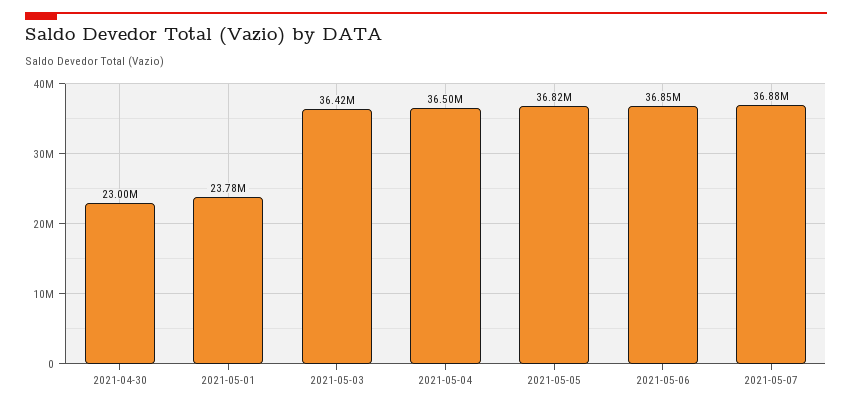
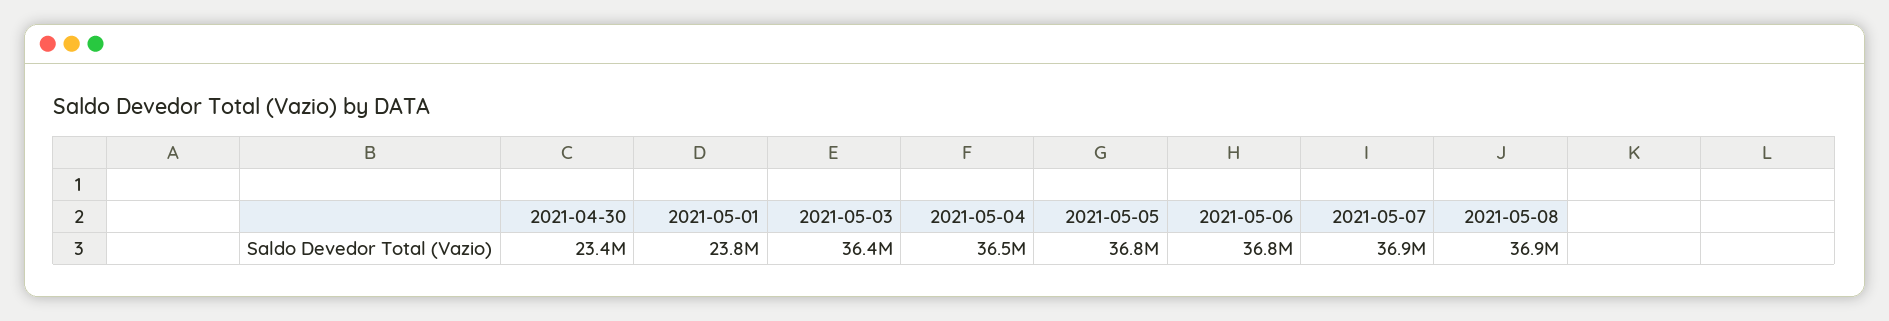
2021-04-30: 23000000 -> 23400000
2021-05-08: none -> 36900000

